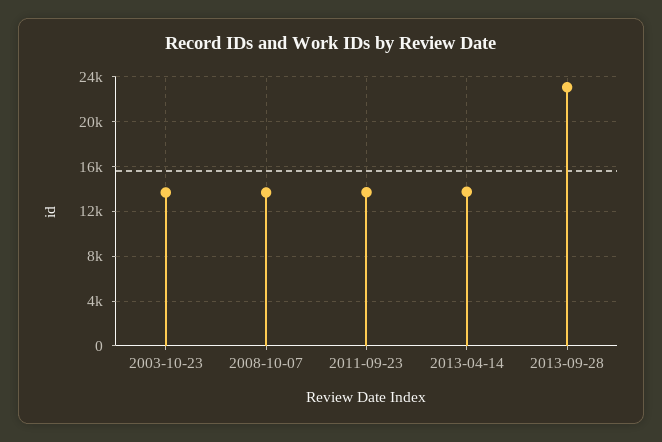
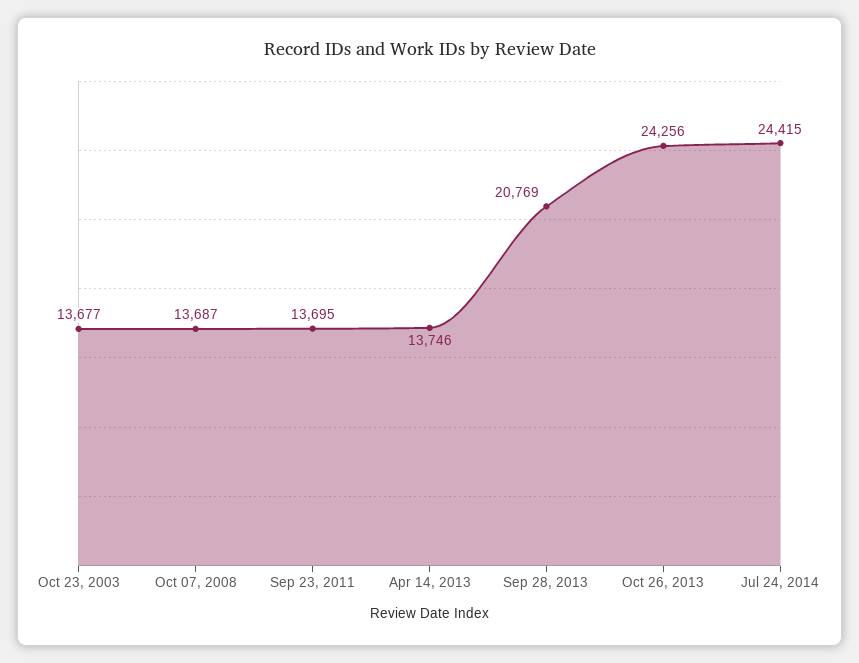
2013-09-28: 23000 -> 20769
Oct 26, 2013: none -> 24256
Jul 24, 2014: none -> 24415

